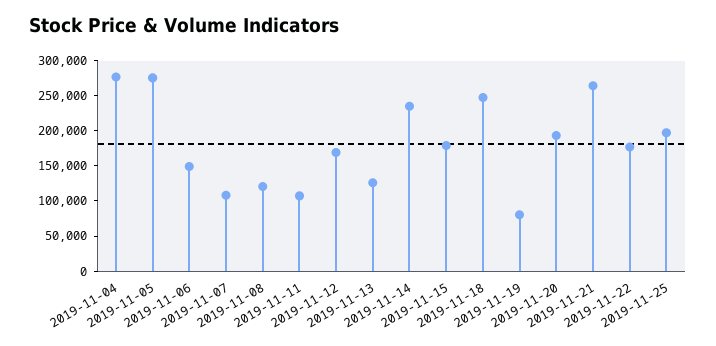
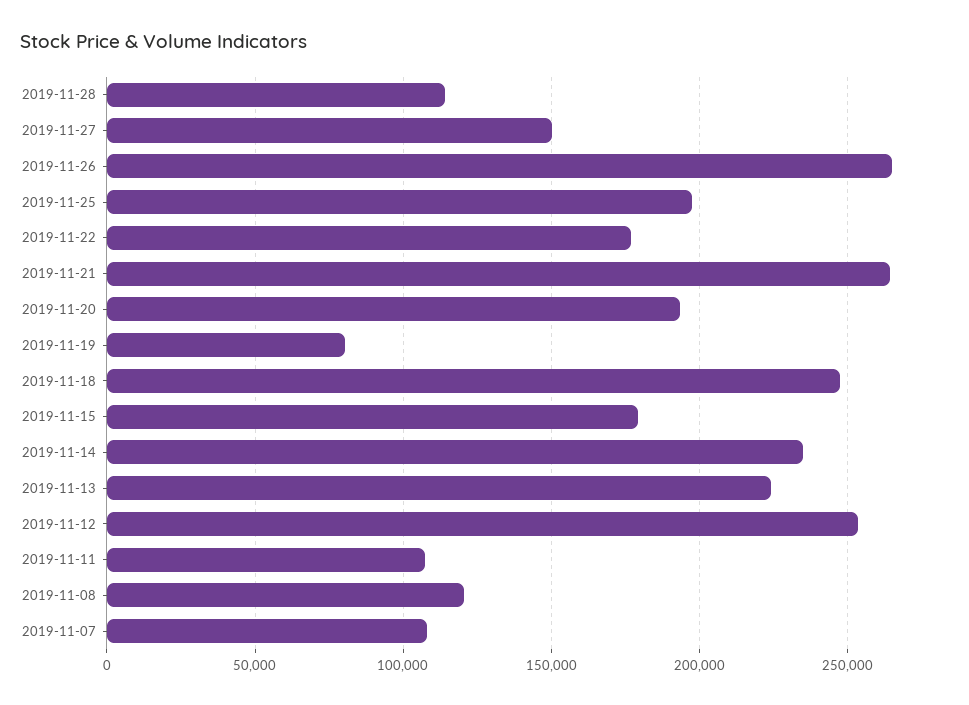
2019-11-04: 275000 -> none
2019-11-05: 275000 -> none
2019-11-06: 150000 -> none
2019-11-12: 175000 -> 255000
2019-11-13: 125000 -> 225000
2019-11-28: none -> 115000
2019-11-27: none -> 150000
2019-11-26: none -> 265000

